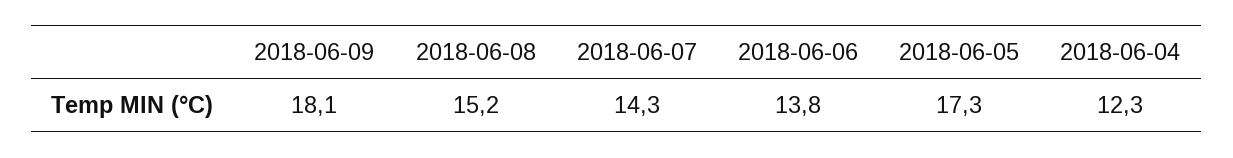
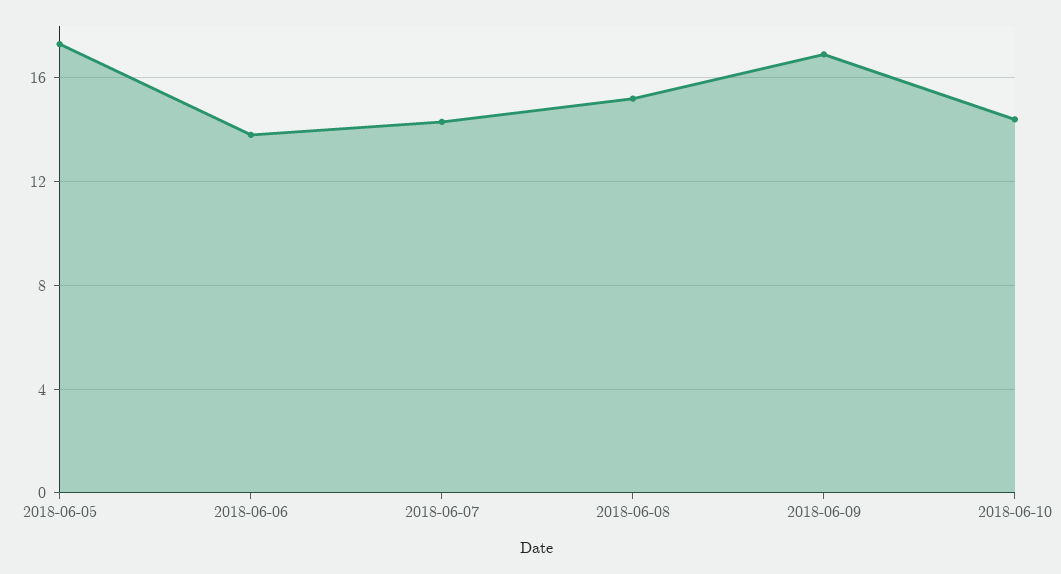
2018-06-09: 18.1 -> 17
2018-06-04: 12.3 -> none
2018-06-10: none -> 14.5

